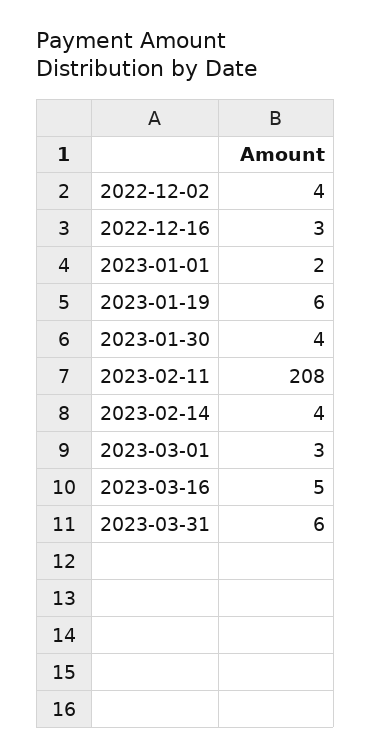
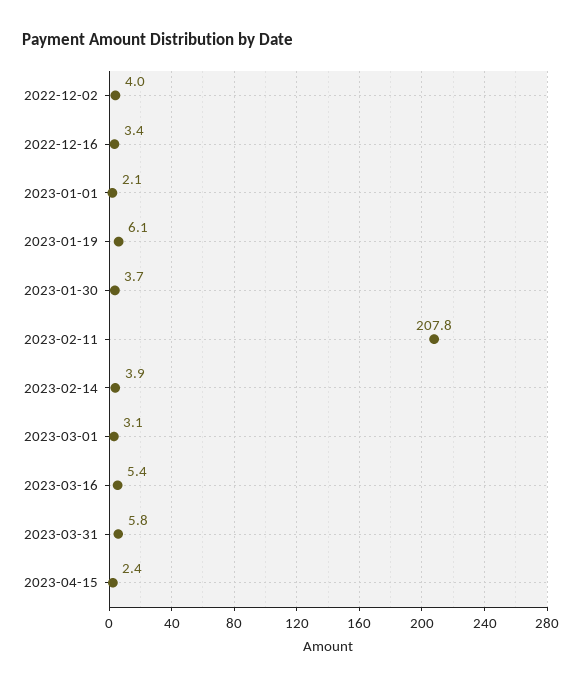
2023-04-15: none -> 2.4

